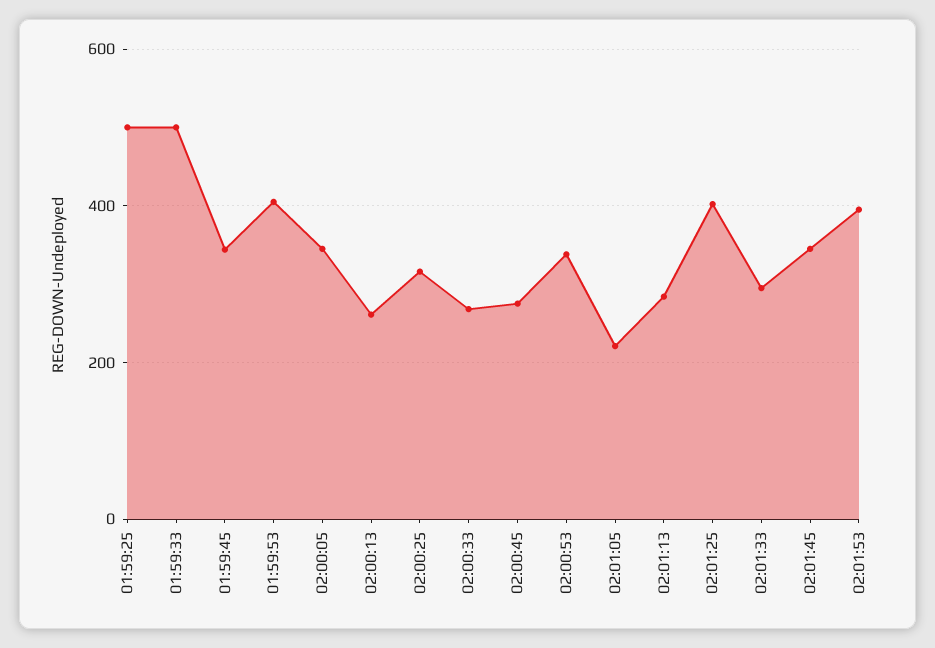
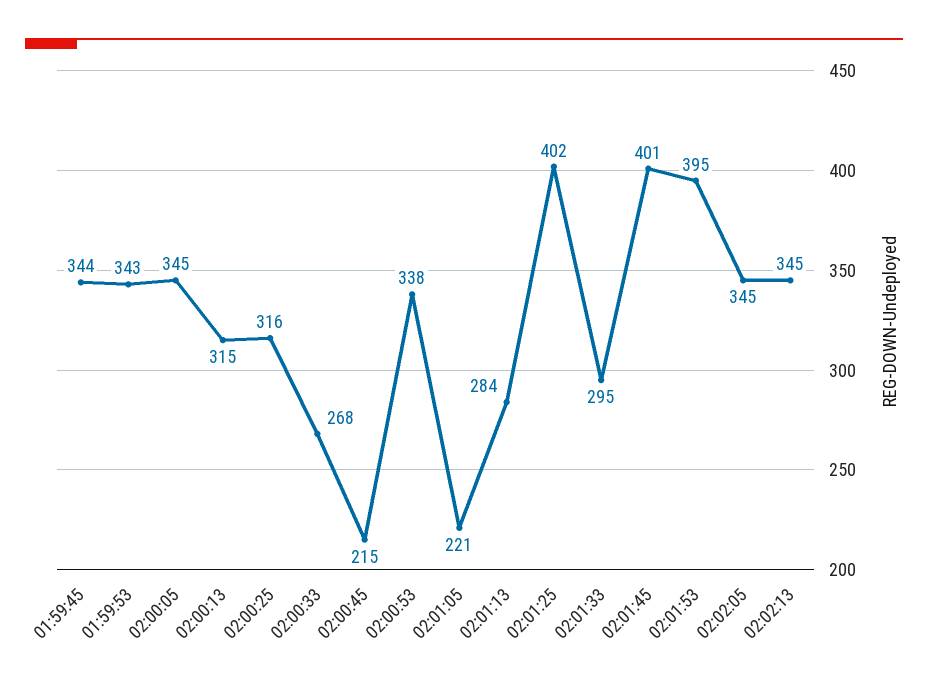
01:59:25: 500 -> none
01:59:33: 500 -> none
01:59:53: 400 -> 343
02:00:13: 260 -> 315
02:00:45: 280 -> 215
02:01:45: 340 -> 401
02:02:05: none -> 345
02:02:13: none -> 345

